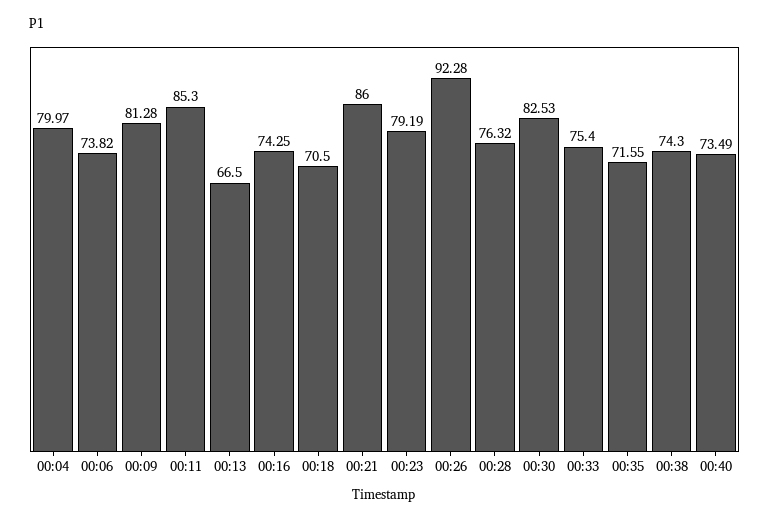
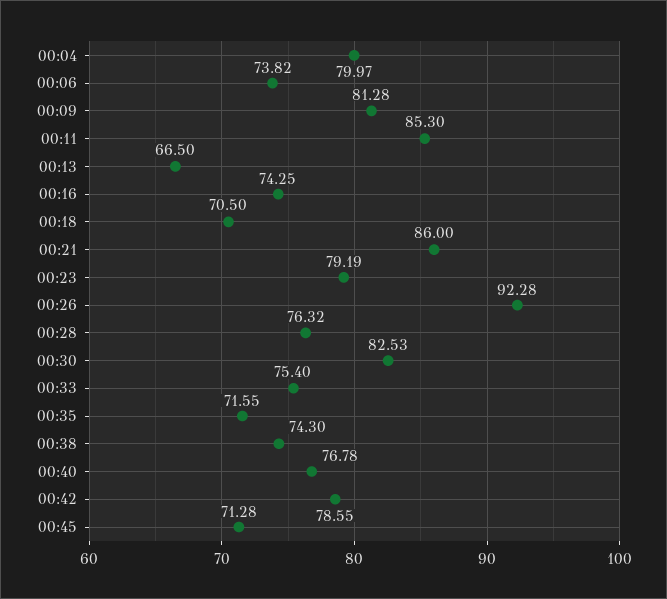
00:40: 73.49 -> 76.78
00:42: none -> 78.55
00:45: none -> 71.28

